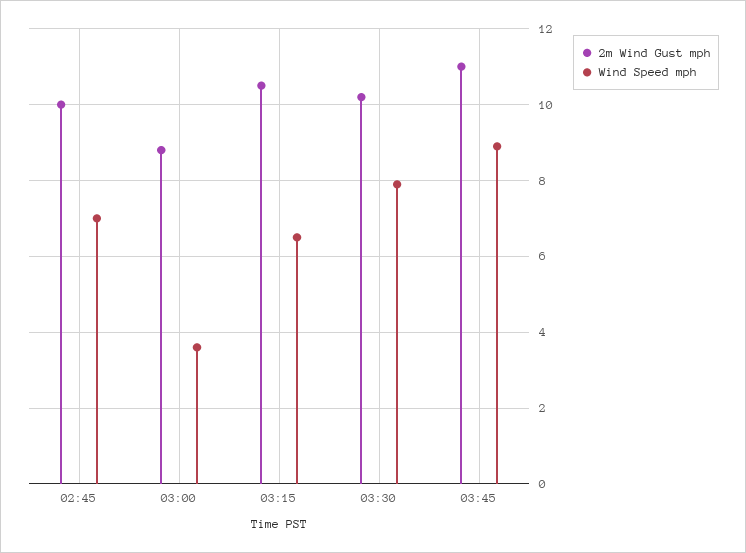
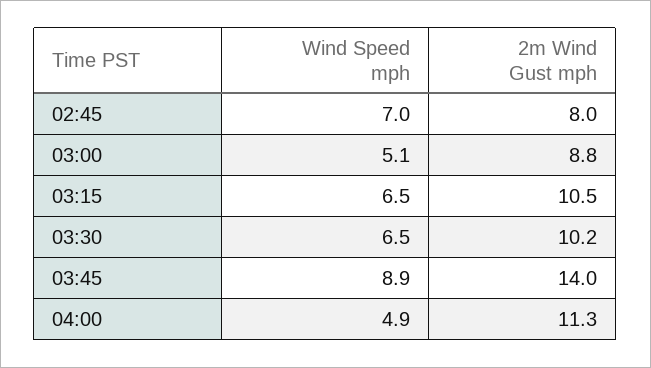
2m Wind Gust mph, 02:45: 10 -> 8
Wind Speed mph, 03:00: 3.5 -> 5.1
Wind Speed mph, 03:30: 8 -> 6.5
2m Wind Gust mph, 03:45: 11 -> 14
Wind Speed mph, 04:00: none -> 4.9
2m Wind Gust mph, 04:00: none -> 11.3

